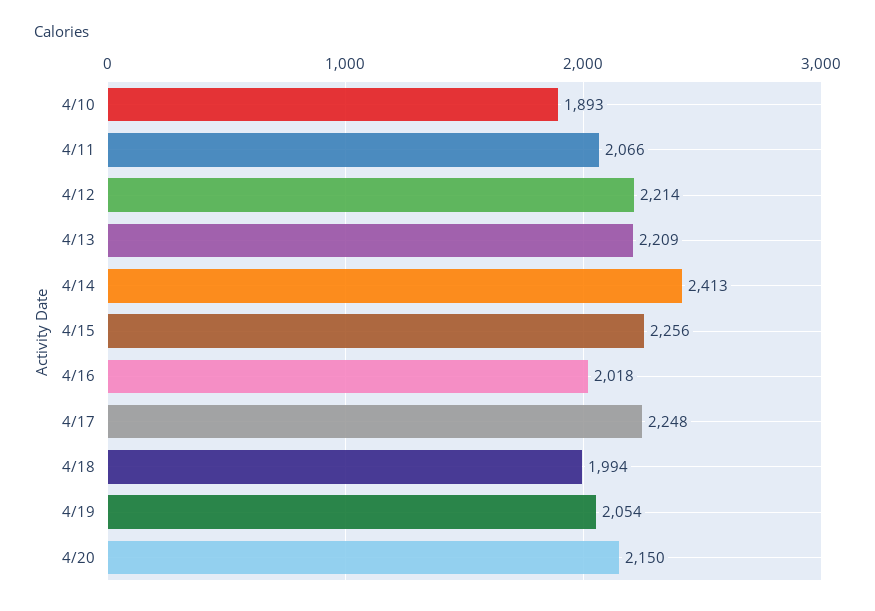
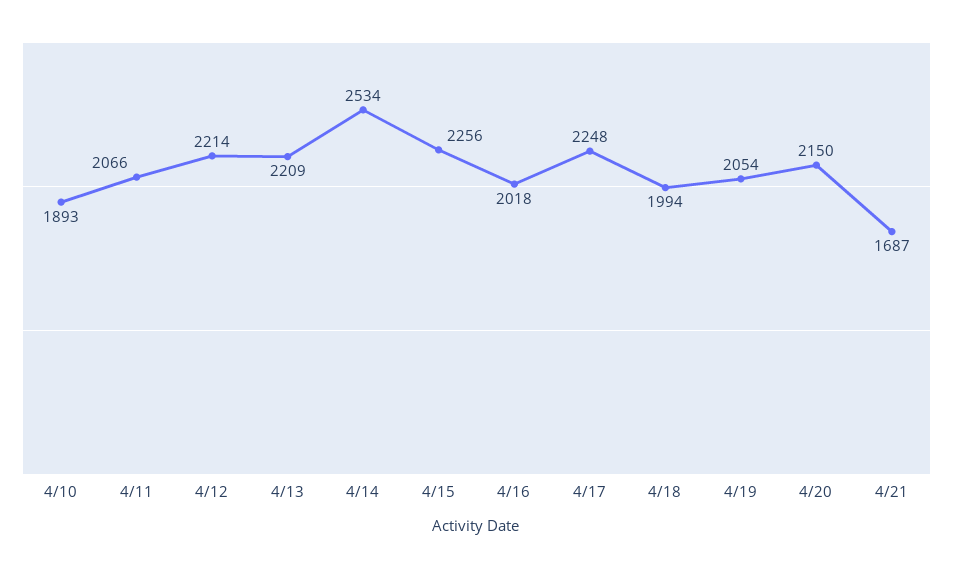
4/14: 2413 -> 2534
4/21: none -> 1687

